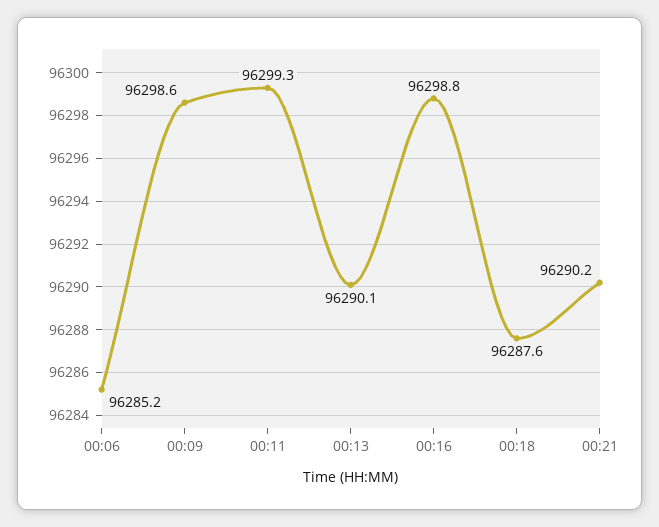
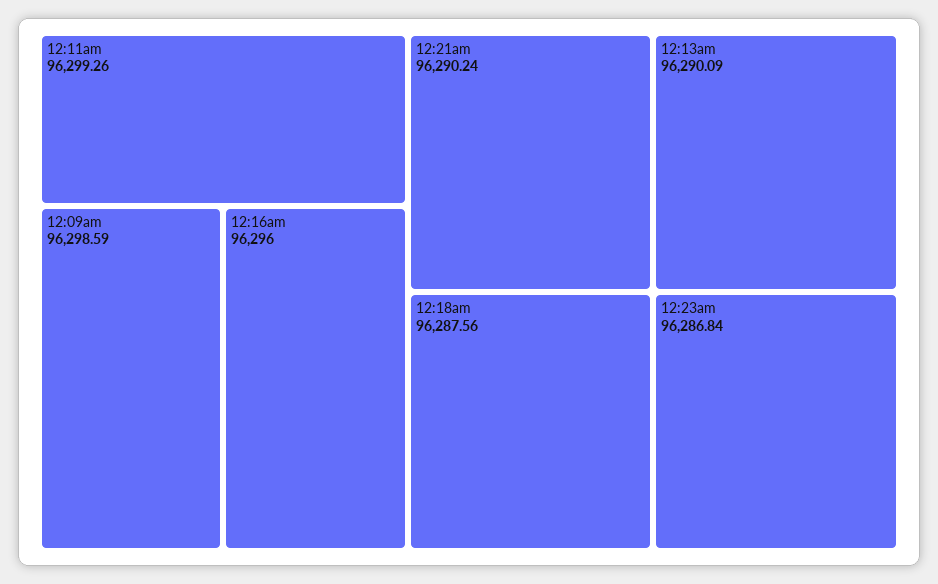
00:06: 96285.2 -> none
00:16: 96298.8 -> 96296
12:23am: none -> 96286.84

